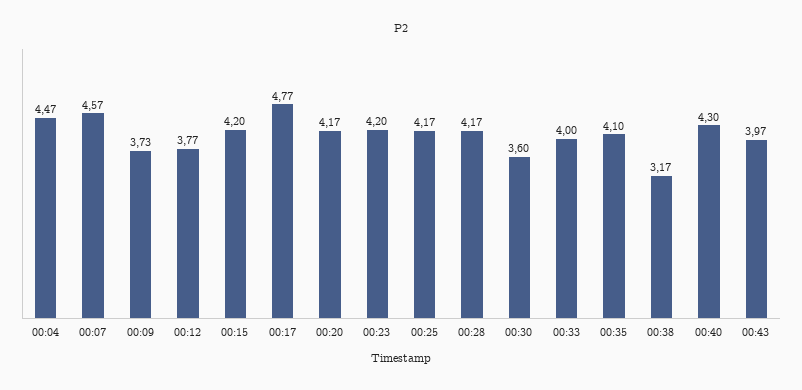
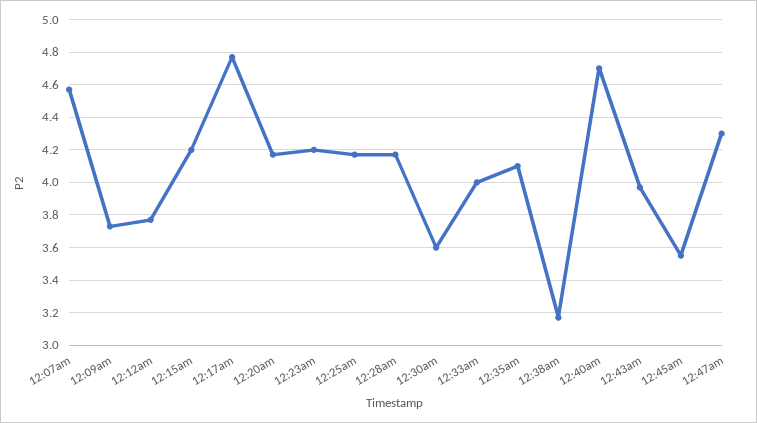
00:04: 4.47 -> none
00:40: 4.3 -> 4.7
12:45am: none -> 3.55
12:47am: none -> 4.3

